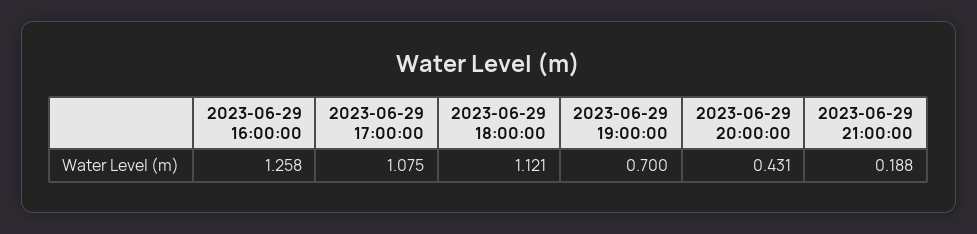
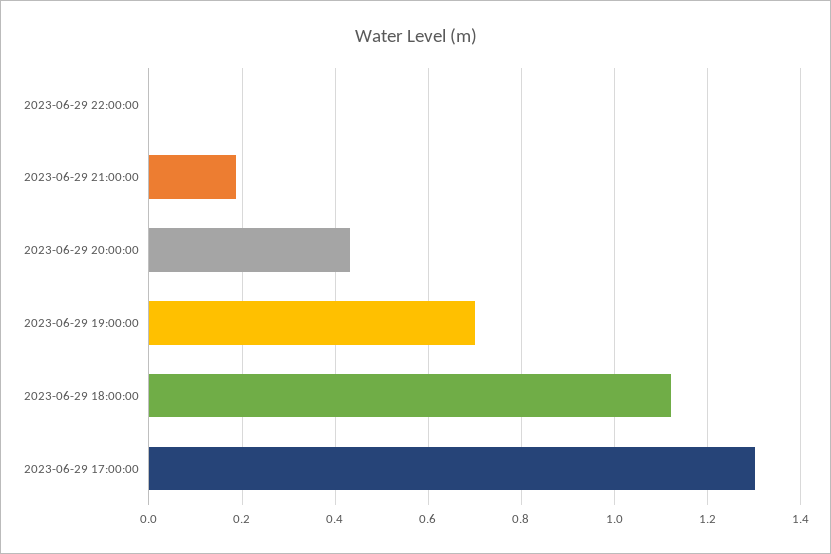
2023-06-29 16:00:00: 1.258 -> none
2023-06-29 17:00:00: 1.075 -> 1.3
2023-06-29 22:00:00: none -> 0

